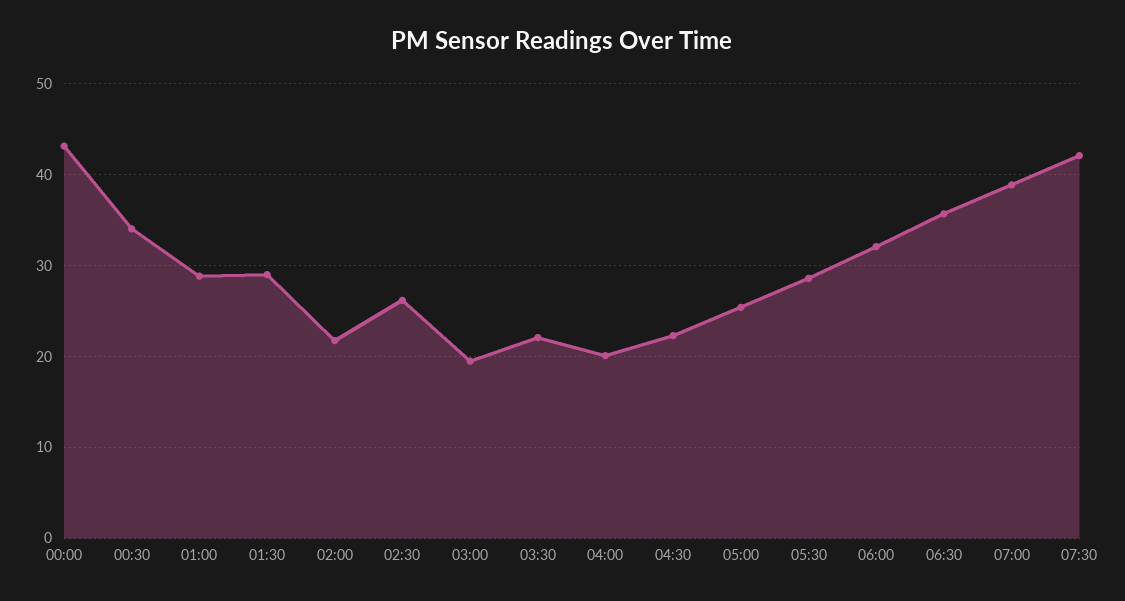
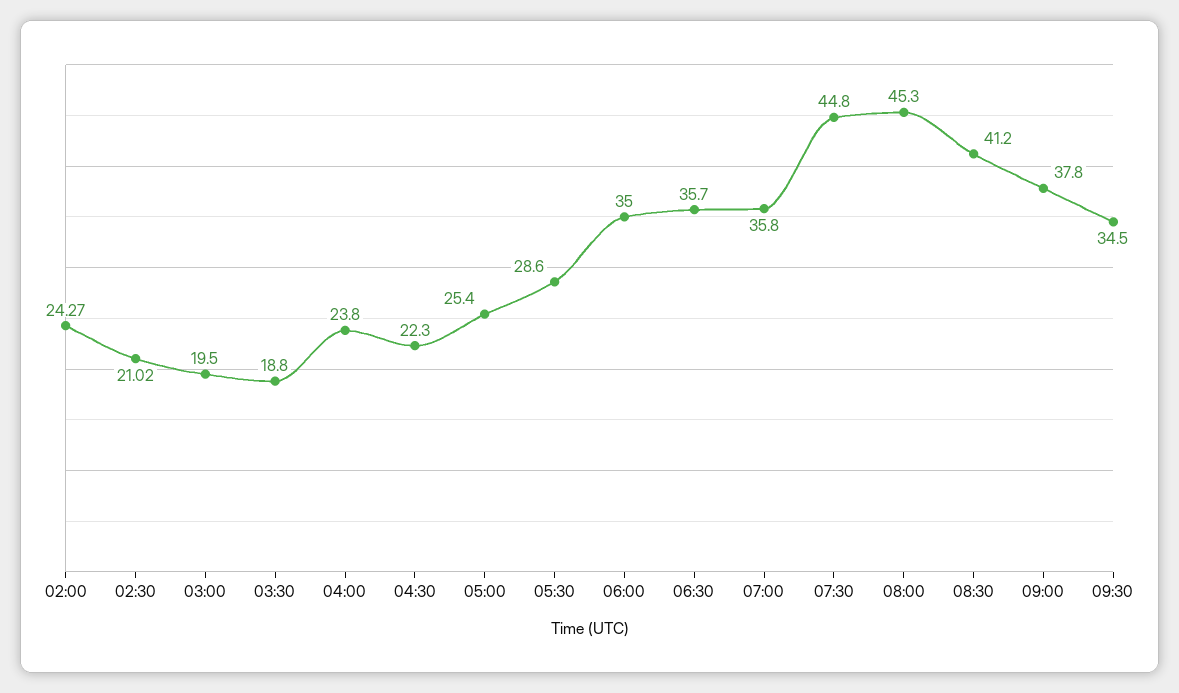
00:00: 43 -> none
00:30: 34 -> none
01:00: 29 -> none
01:30: 29 -> none
02:00: 22 -> 24.27
02:30: 26 -> 21.02
03:30: 22 -> 18.8
04:00: 20 -> 23.8
06:00: 32 -> 35
07:00: 39 -> 35.8
07:30: 42 -> 44.8
08:00: none -> 45.3
08:30: none -> 41.2
09:00: none -> 37.8
09:30: none -> 34.5

